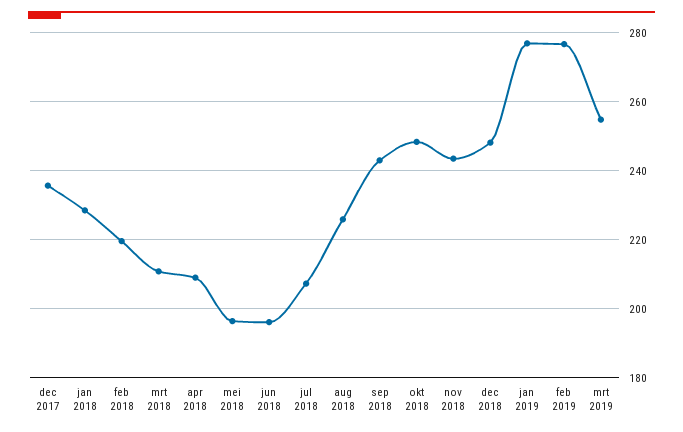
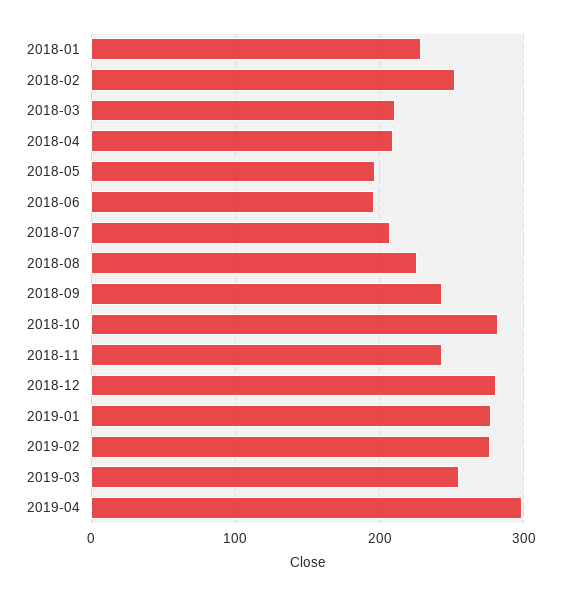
dec 2017: 236 -> none
feb 2018: 220 -> 250
okt 2018: 248 -> 280
dec 2018: 248 -> 280
2019-04: none -> 300

